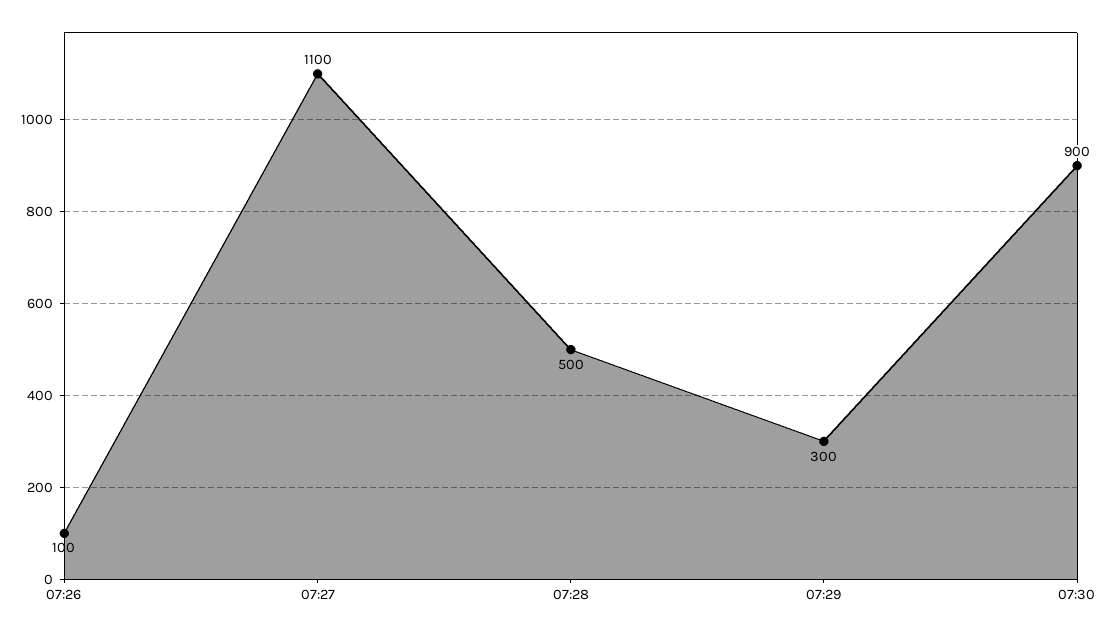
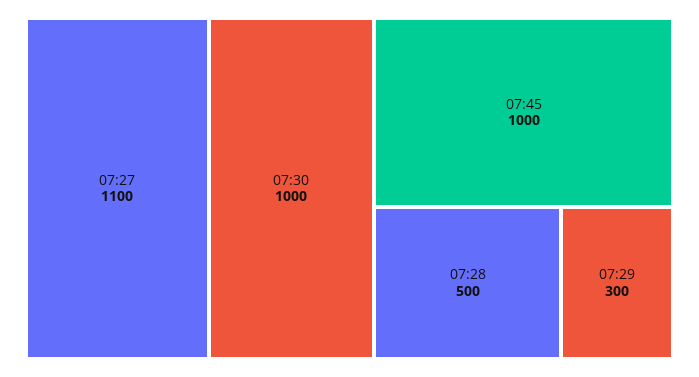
07:26: 100 -> none
07:30: 900 -> 1000
07:45: none -> 1000

